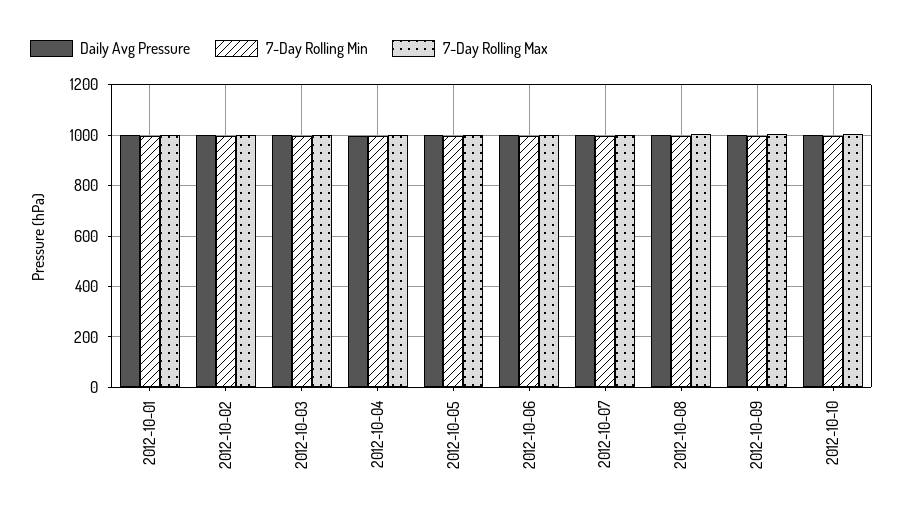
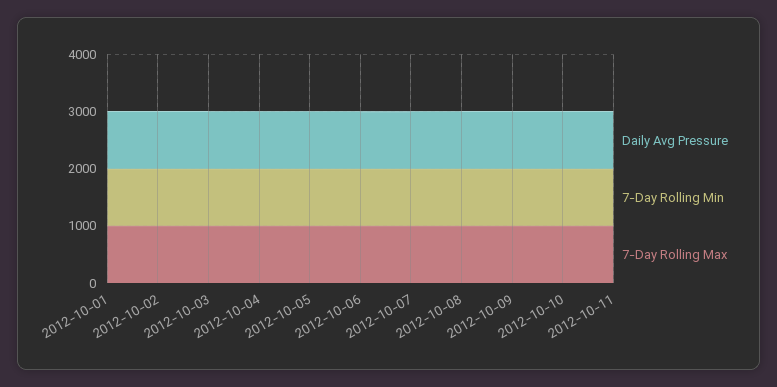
Daily Avg Pressure, 2012-10-11: none -> 1000
7-Day Rolling Min, 2012-10-11: none -> 1000
7-Day Rolling Max, 2012-10-11: none -> 1000

